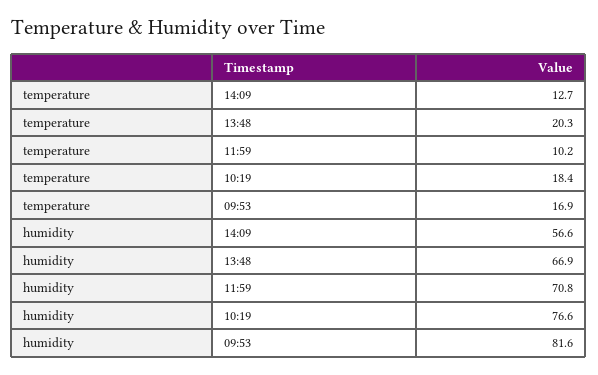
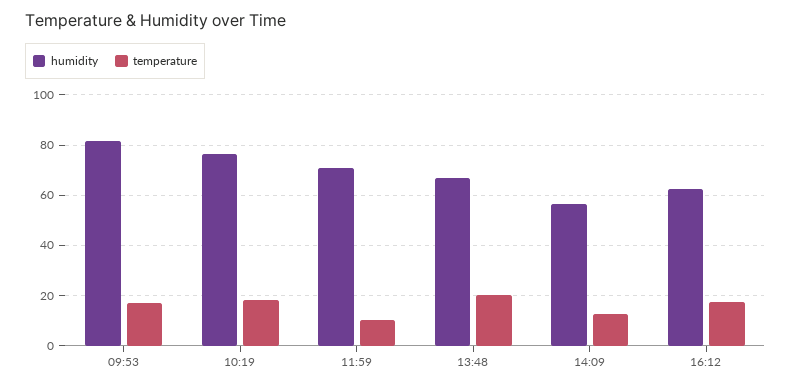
humidity, 16:12: none -> 62.5
temperature, 16:12: none -> 17.5

